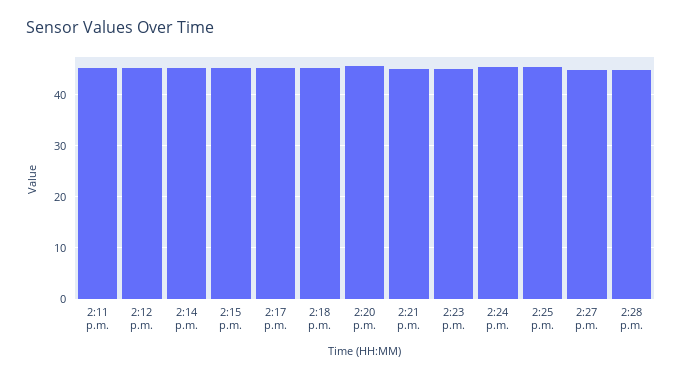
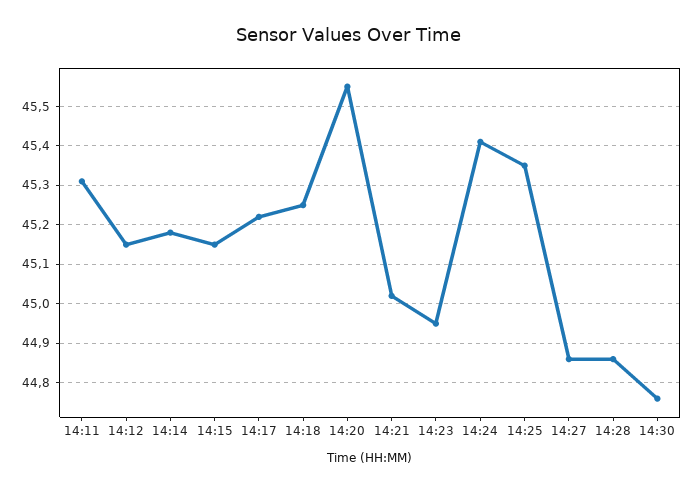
14:30: none -> 44.75

